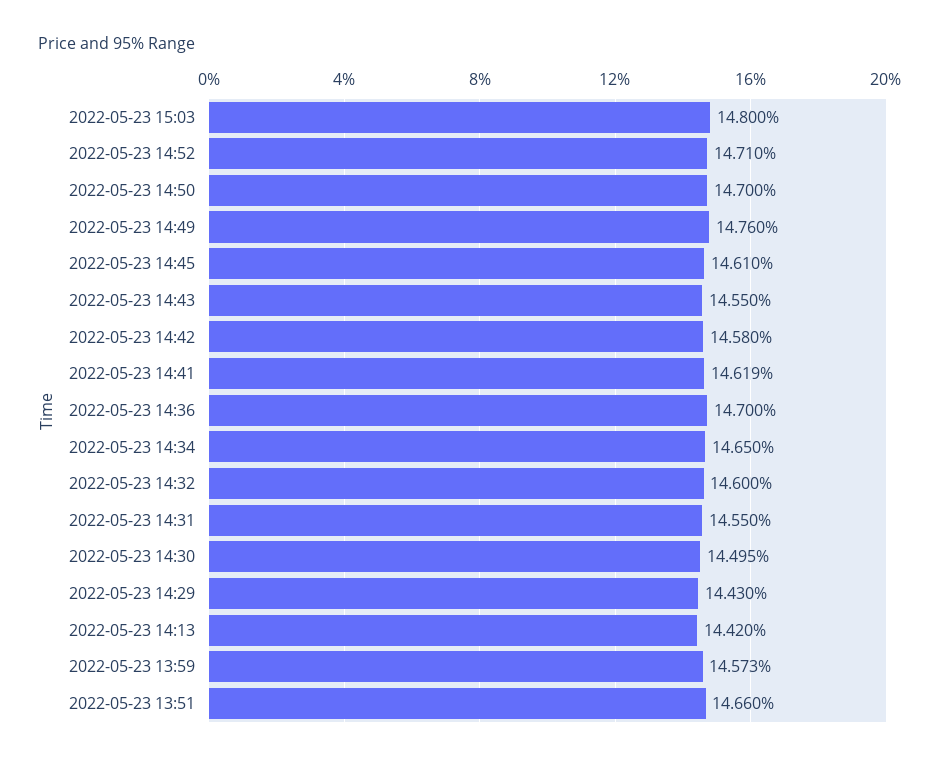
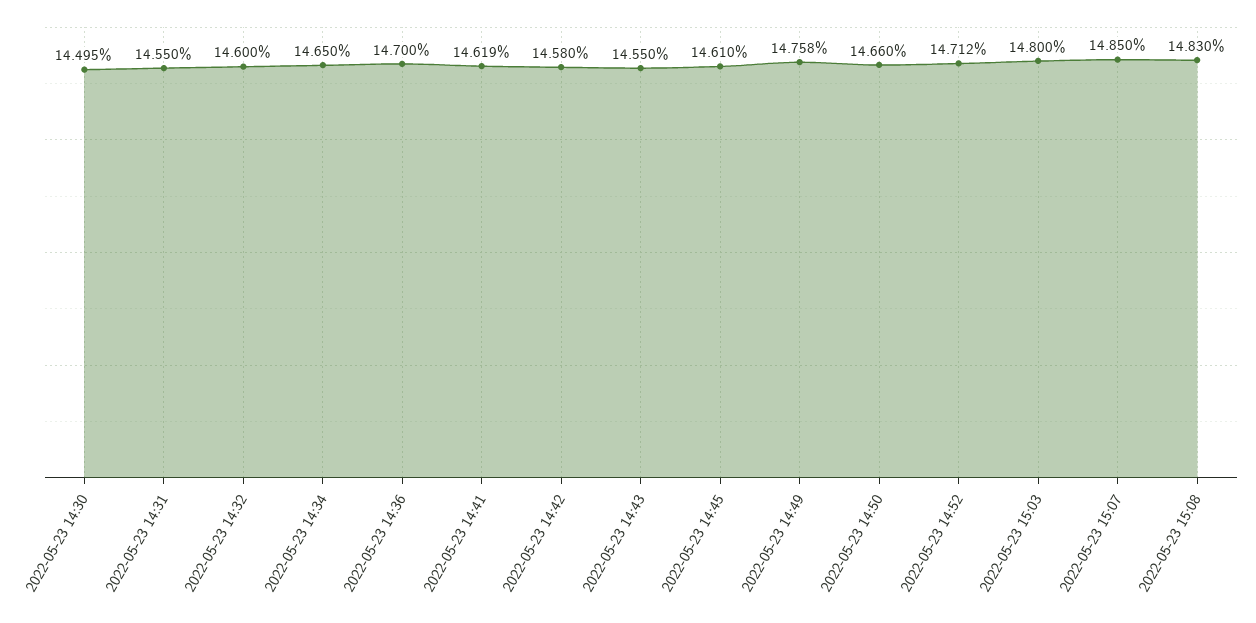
2022-05-23 14:52: 14.71 -> 14.712
2022-05-23 14:50: 14.7 -> 14.66
2022-05-23 14:49: 14.76 -> 14.758
2022-05-23 14:29: 14.43 -> none
2022-05-23 14:13: 14.42 -> none
2022-05-23 13:59: 14.573 -> none
2022-05-23 13:51: 14.66 -> none
2022-05-23 15:07: none -> 14.85
2022-05-23 15:08: none -> 14.83

